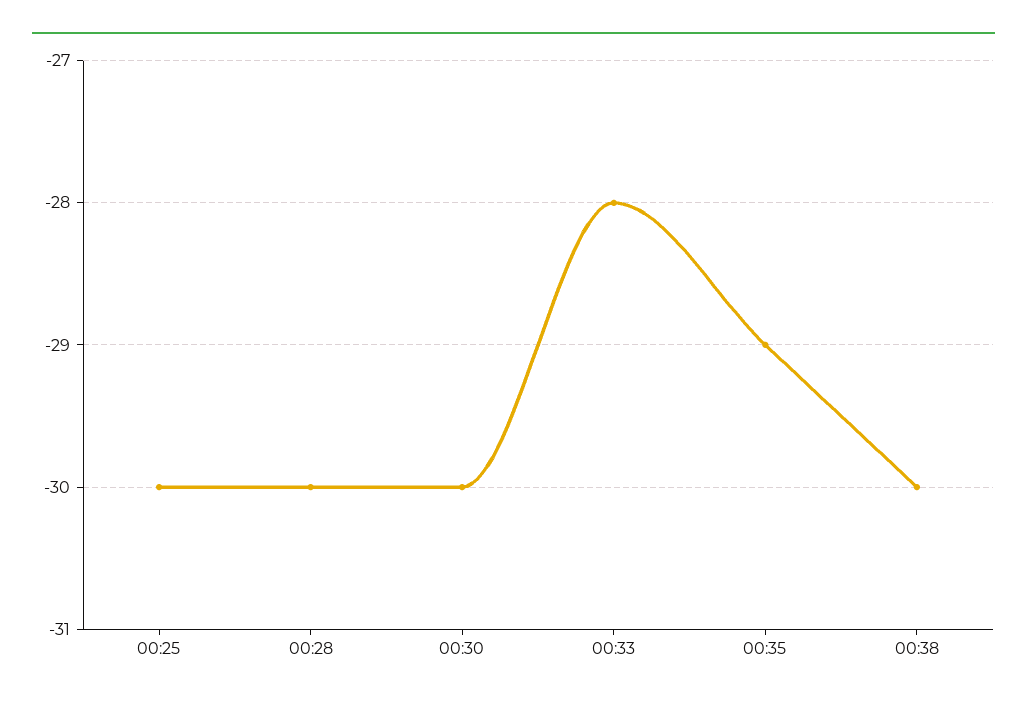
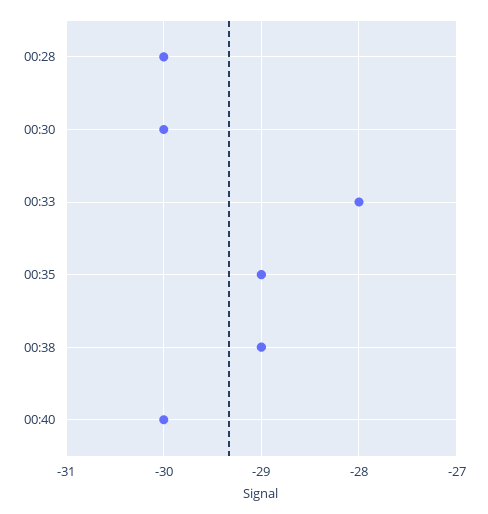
00:25: -30 -> none
00:38: -30 -> -29
00:40: none -> -30

